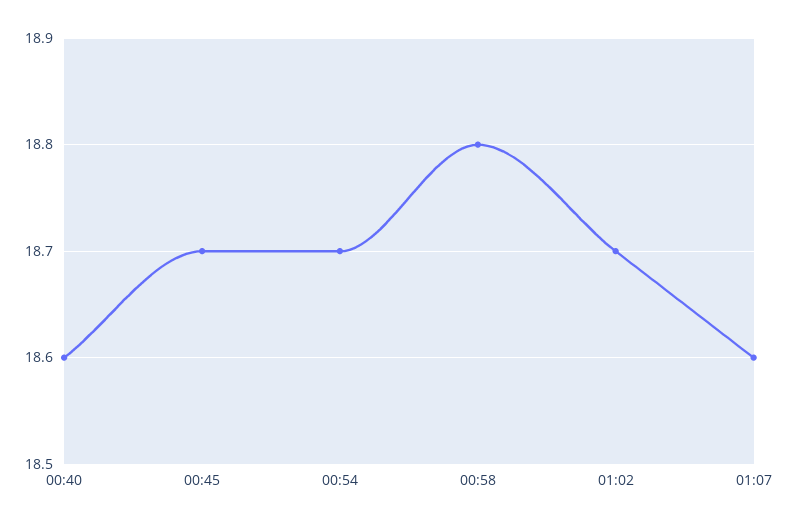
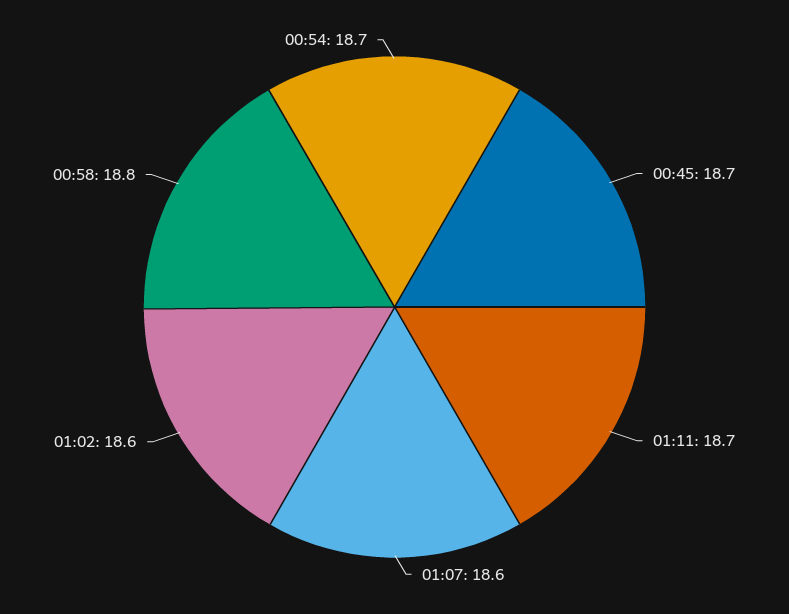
00:40: 18.6 -> none
01:02: 18.7 -> 18.6
01:11: none -> 18.7

